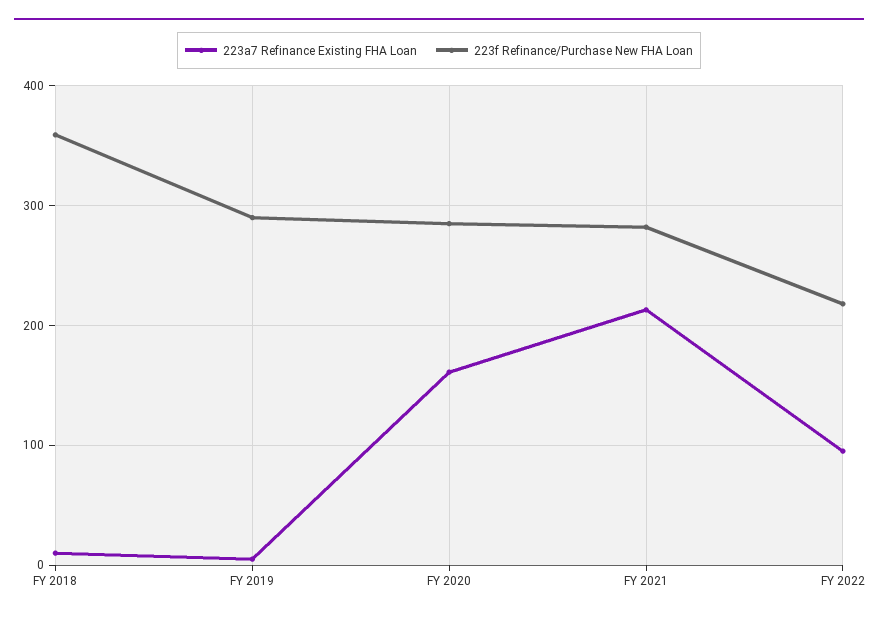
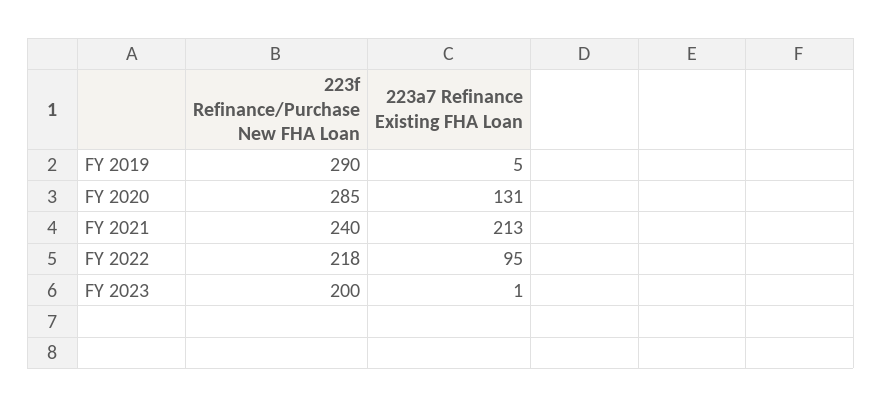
223a7 Refinance Existing FHA Loan, FY 2018: 10 -> none
223f Refinance/Purchase New FHA Loan, FY 2018: 360 -> none
223a7 Refinance Existing FHA Loan, FY 2020: 160 -> 131
223f Refinance/Purchase New FHA Loan, FY 2021: 280 -> 240
223f Refinance/Purchase New FHA Loan, FY 2023: none -> 200
223a7 Refinance Existing FHA Loan, FY 2023: none -> 1

